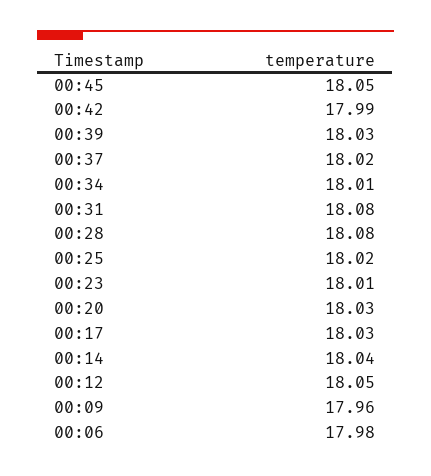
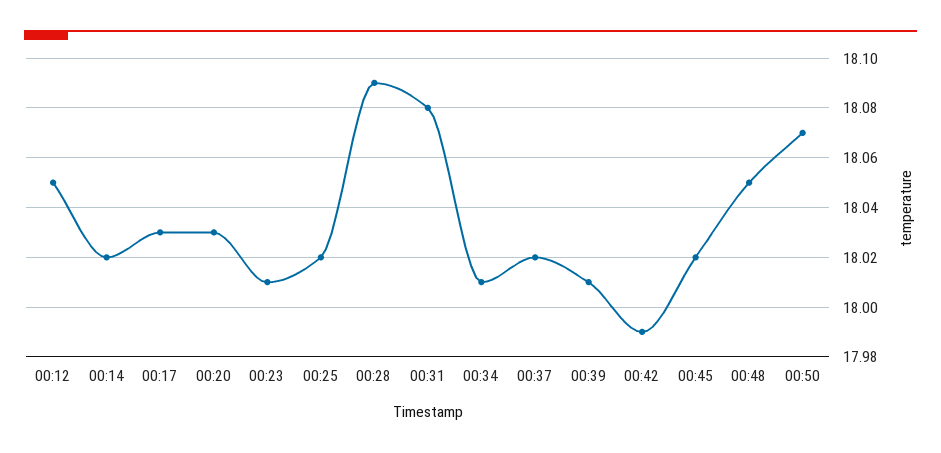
00:45: 18.05 -> 18.02
00:39: 18.03 -> 18.01
00:28: 18.08 -> 18.09
00:14: 18.04 -> 18.02
00:09: 17.96 -> none
00:06: 17.98 -> none
00:48: none -> 18.05
00:50: none -> 18.07

